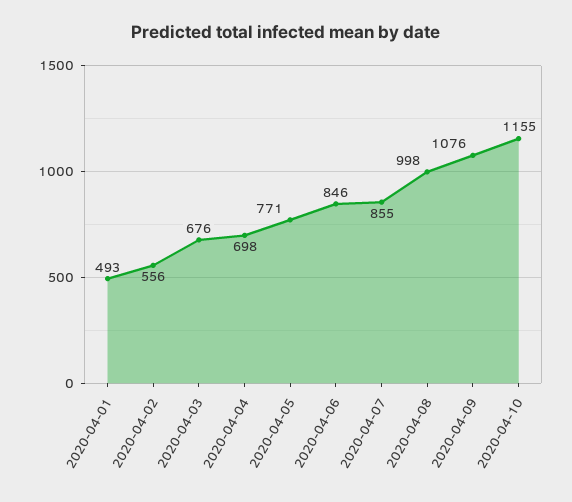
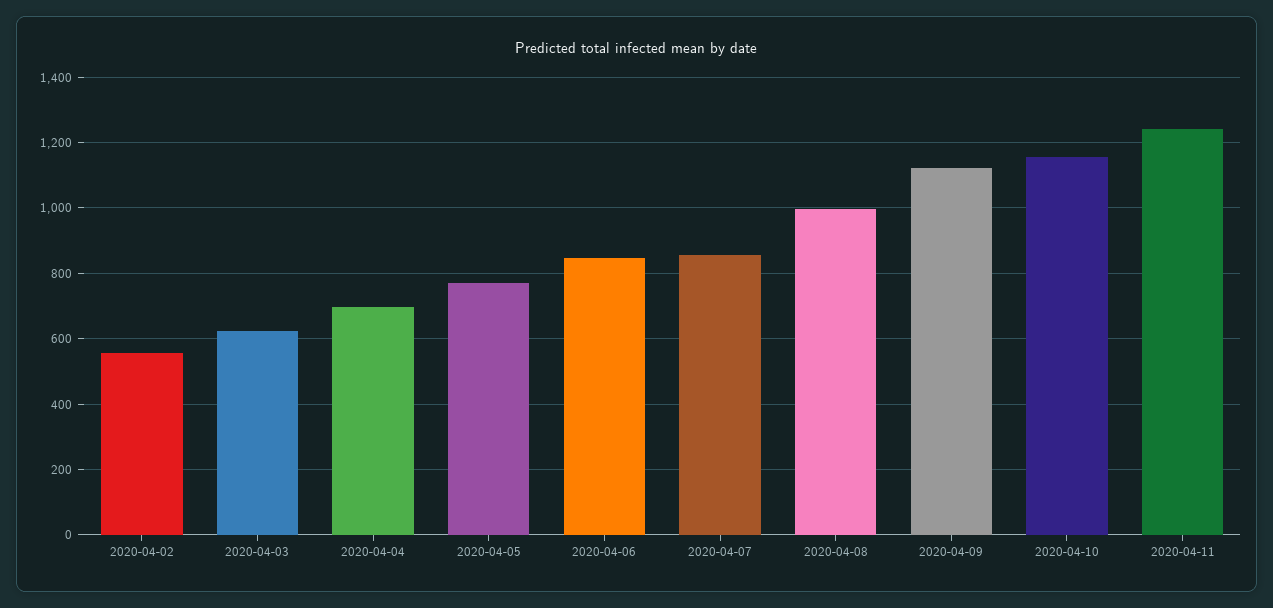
2020-04-01: 493 -> none
2020-04-03: 676 -> 620
2020-04-09: 1076 -> 1120
2020-04-11: none -> 1240

